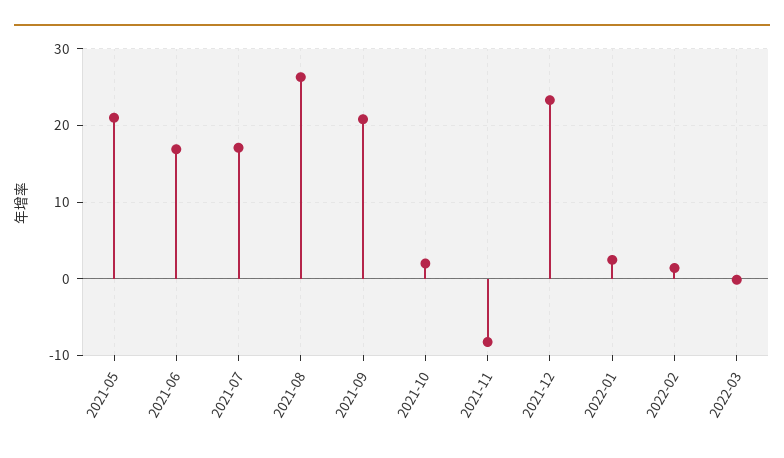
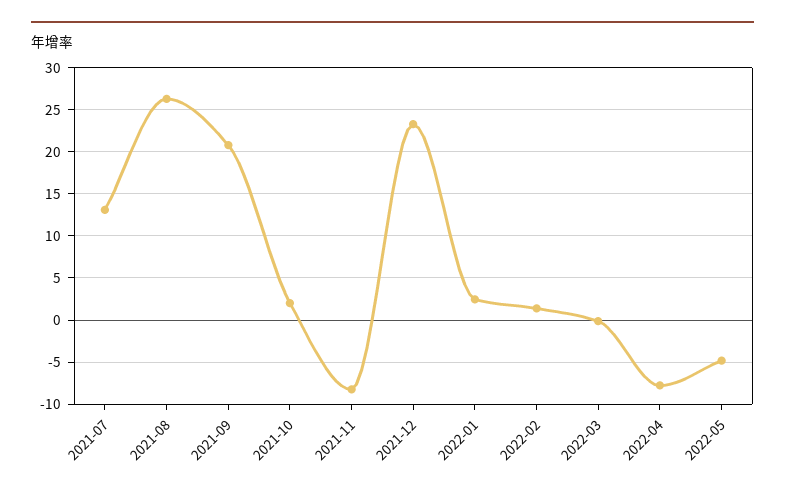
2021-05: 21 -> none
2021-06: 17 -> none
2021-07: 17 -> 13
2022-04: none -> -8
2022-05: none -> -5

